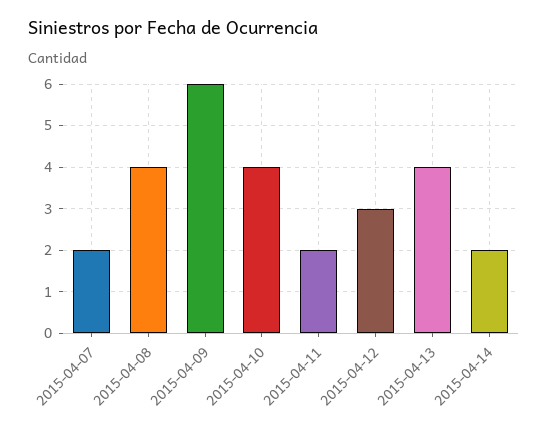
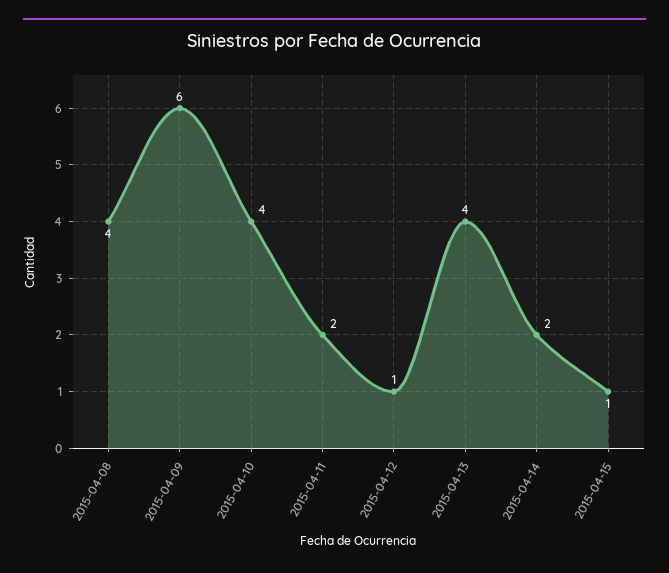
2015-04-07: 2 -> none
2015-04-12: 3 -> 1
2015-04-15: none -> 1

